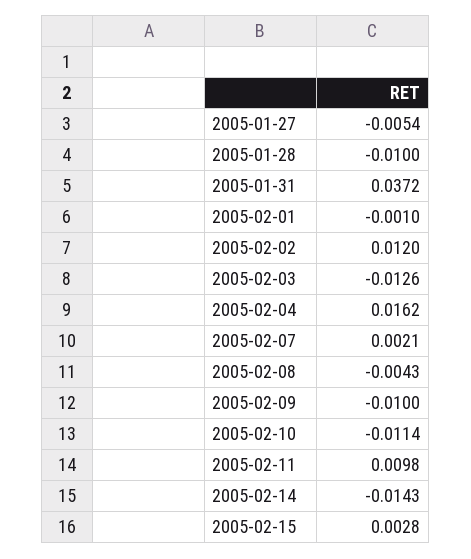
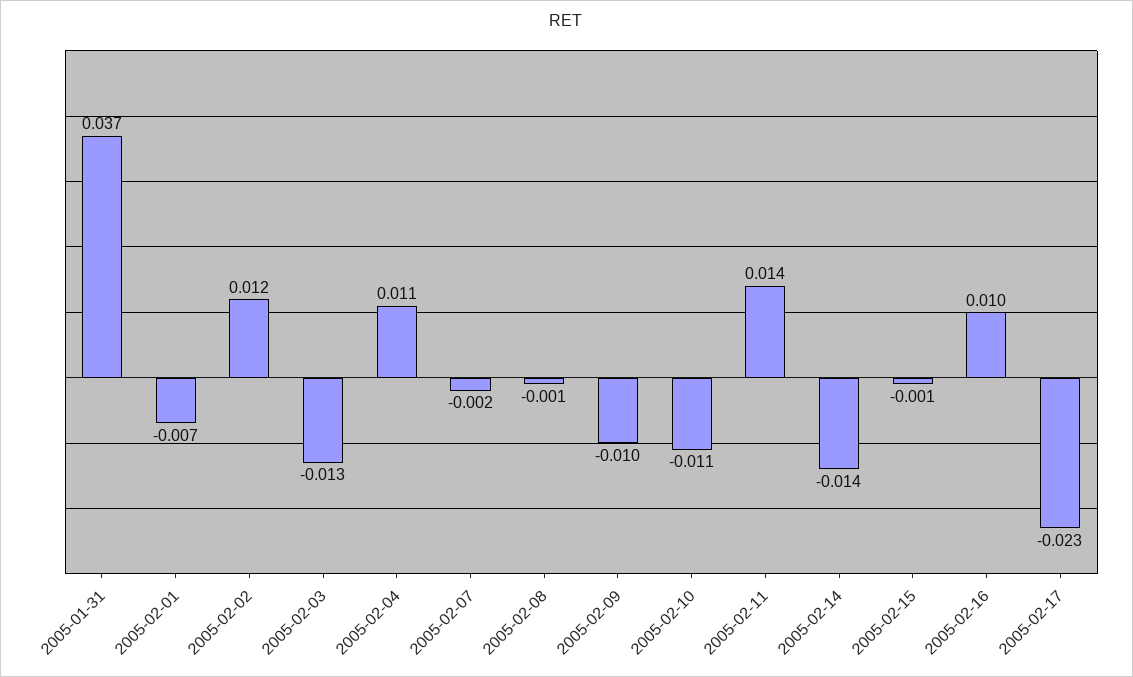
2005-01-27: -0.0054 -> none
2005-01-28: -0.01 -> none
2005-02-01: -0.001 -> -0.007
2005-02-04: 0.0162 -> 0.011
2005-02-07: 0.0021 -> -0.002
2005-02-08: -0.0043 -> -0.001
2005-02-11: 0.0098 -> 0.014
2005-02-15: 0.0028 -> -0.001
2005-02-16: none -> 0.01
2005-02-17: none -> -0.023

